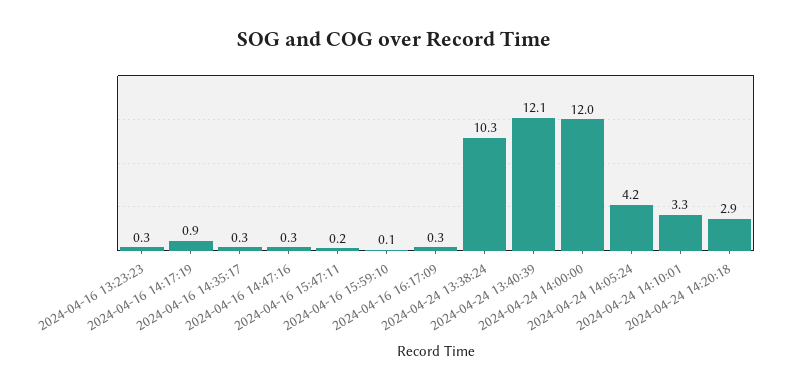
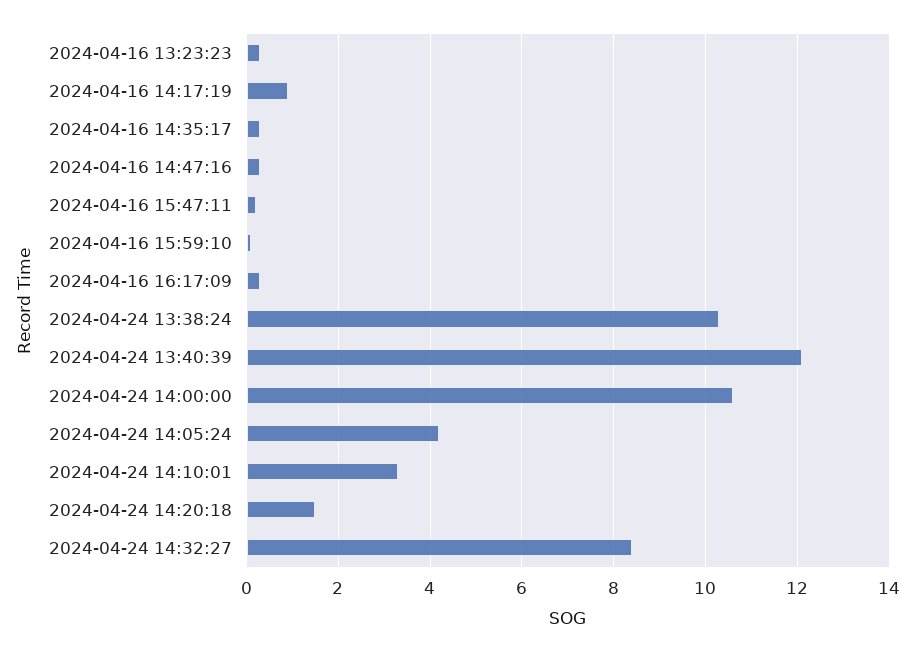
2024-04-24 14:00:00: 12 -> 10.5
2024-04-24 14:20:18: 2.9 -> 1.5
2024-04-24 14:32:27: none -> 8.5

